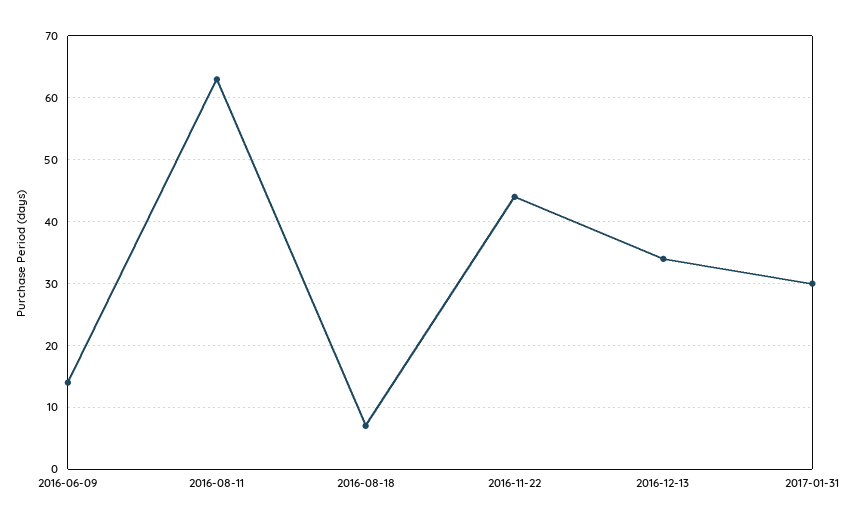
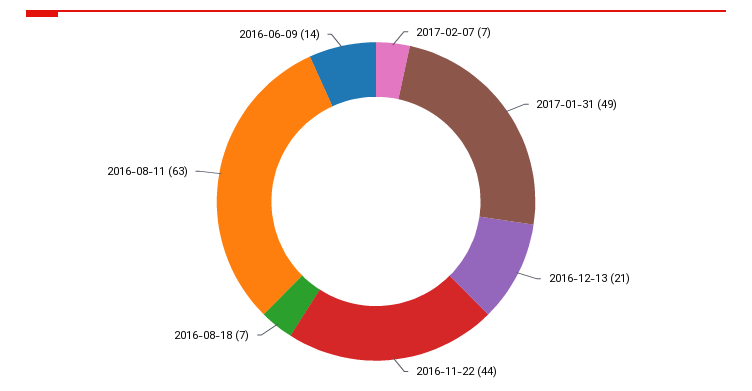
2016-12-13: 34 -> 21
2017-01-31: 30 -> 49
2017-02-07: none -> 7

